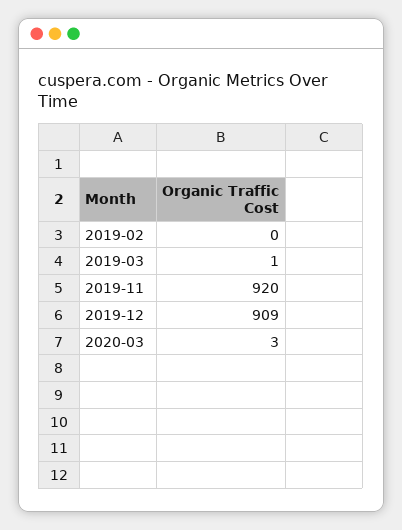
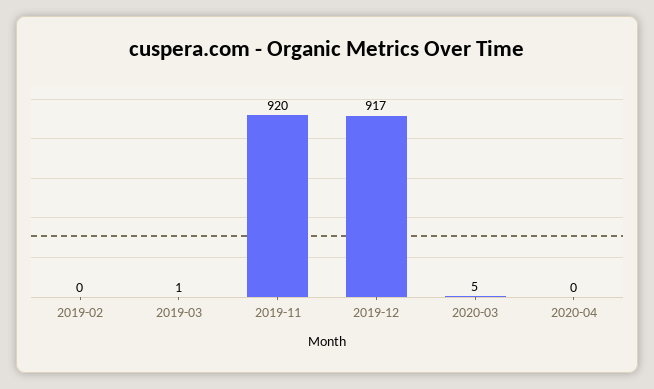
2019-12: 909 -> 917
2020-03: 3 -> 5
2020-04: none -> 0

